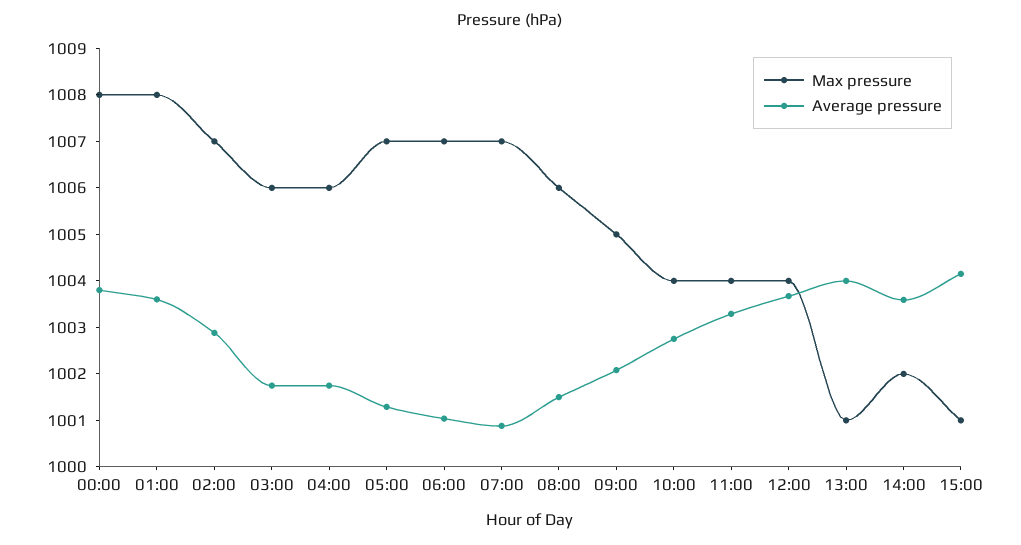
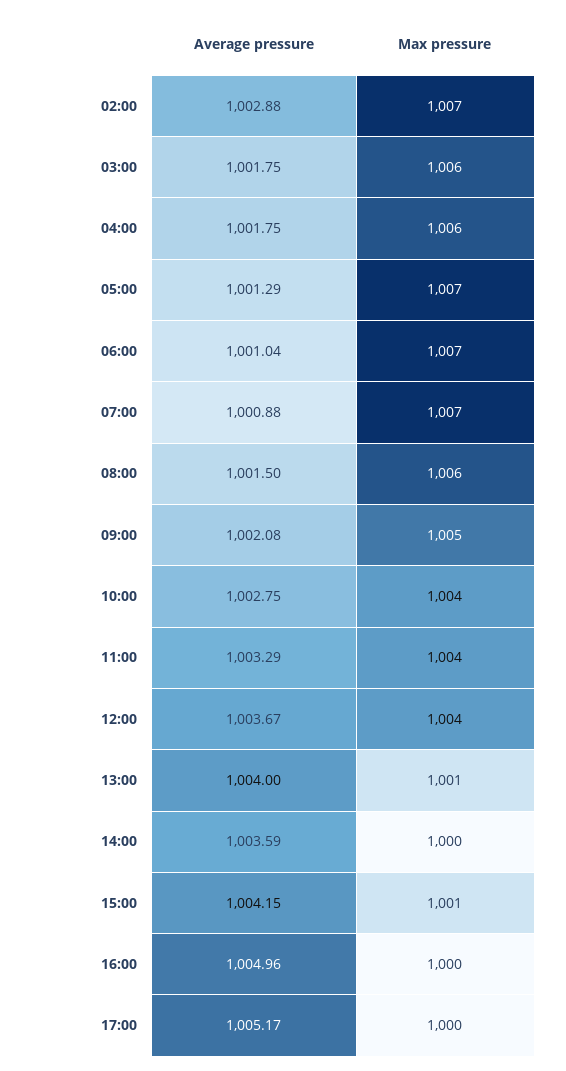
Max pressure, 00:00: 1008 -> none
Average pressure, 00:00: 1003.8 -> none
Max pressure, 01:00: 1008 -> none
Average pressure, 01:00: 1003.6 -> none
Max pressure, 14:00: 1002 -> 1000
Average pressure, 16:00: none -> 1004.96
Max pressure, 16:00: none -> 1000
Average pressure, 17:00: none -> 1005.17
Max pressure, 17:00: none -> 1000

